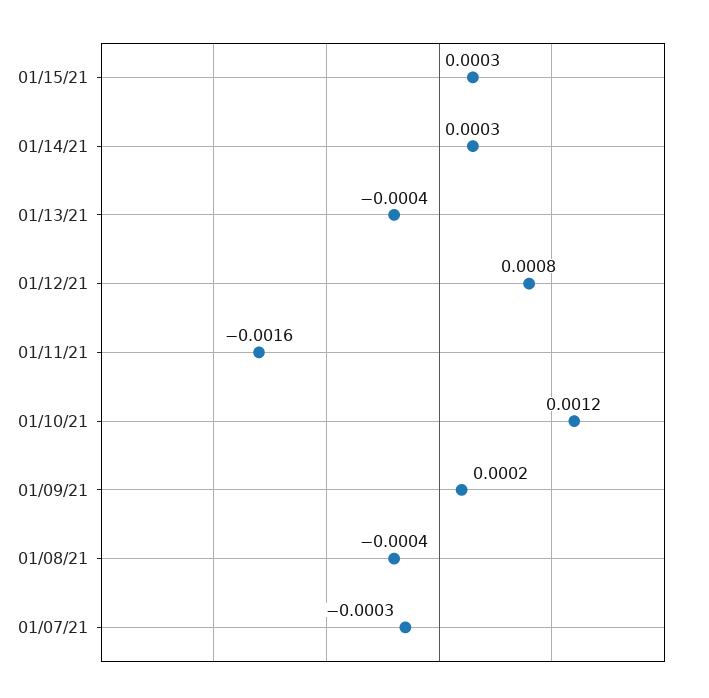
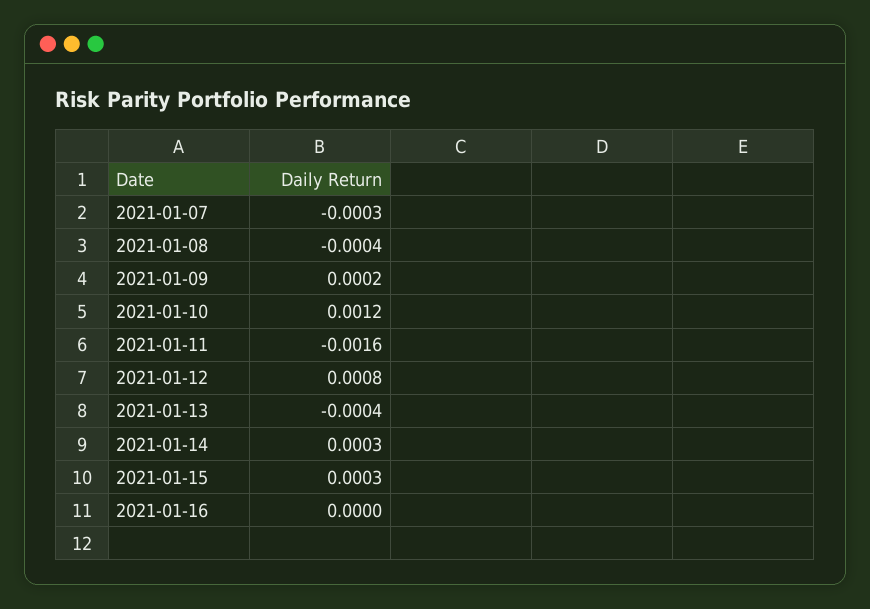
2021-01-16: none -> 0

